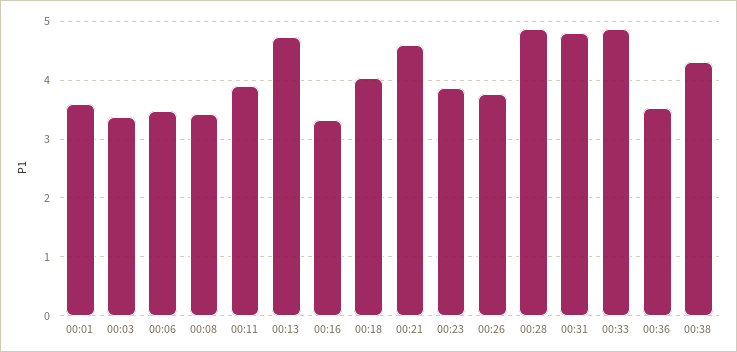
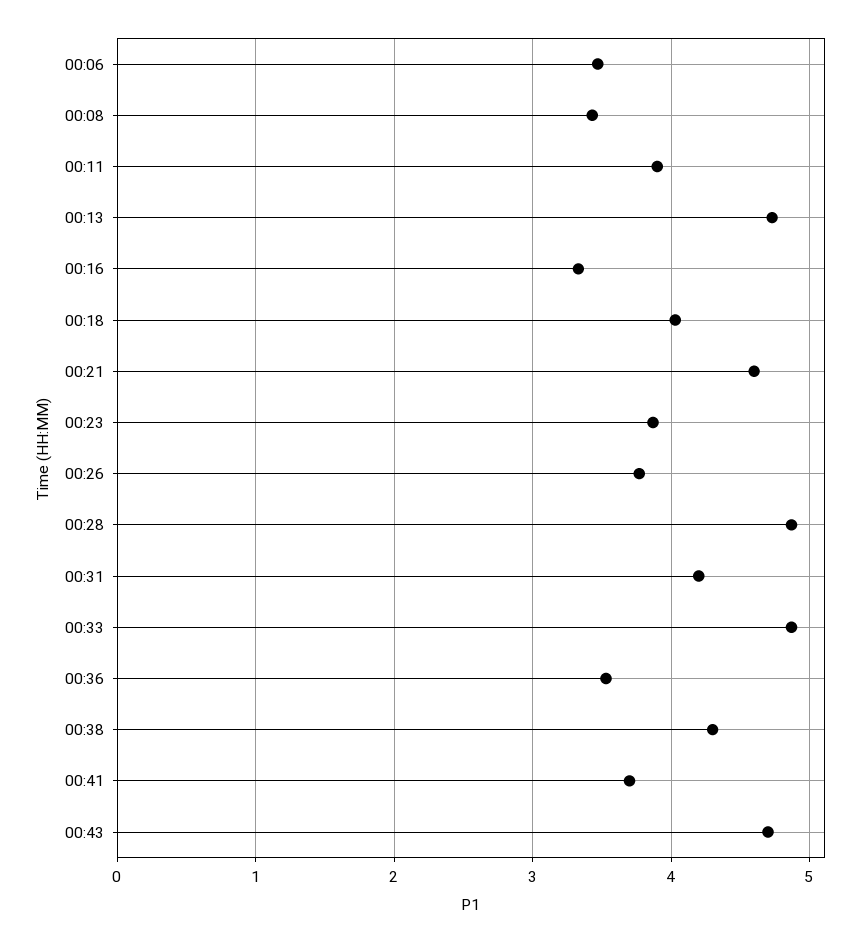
00:01: 3.6 -> none
00:03: 3.4 -> none
00:31: 4.8 -> 4.2
00:41: none -> 3.7
00:43: none -> 4.7

